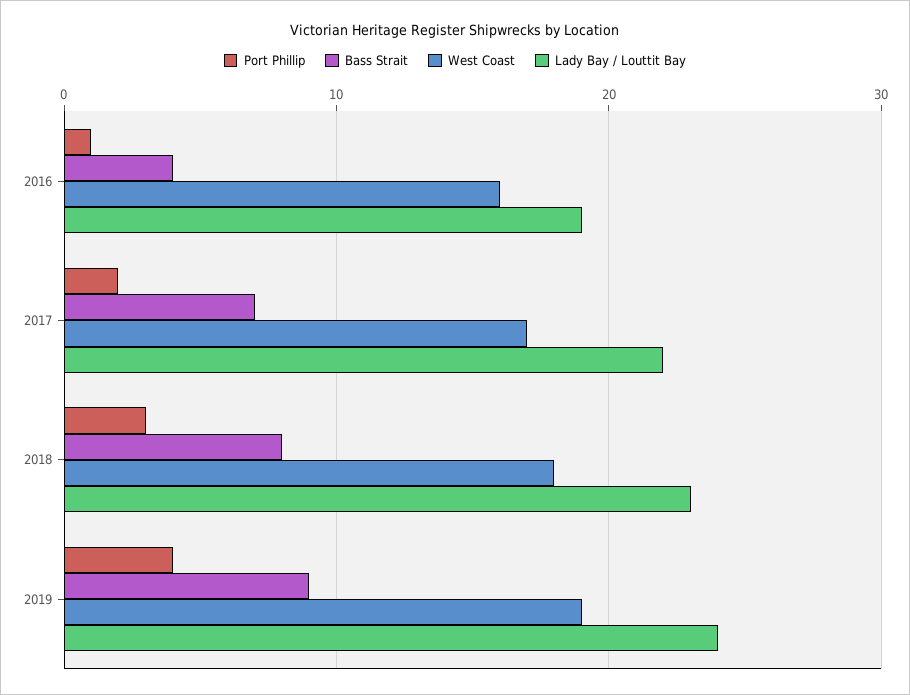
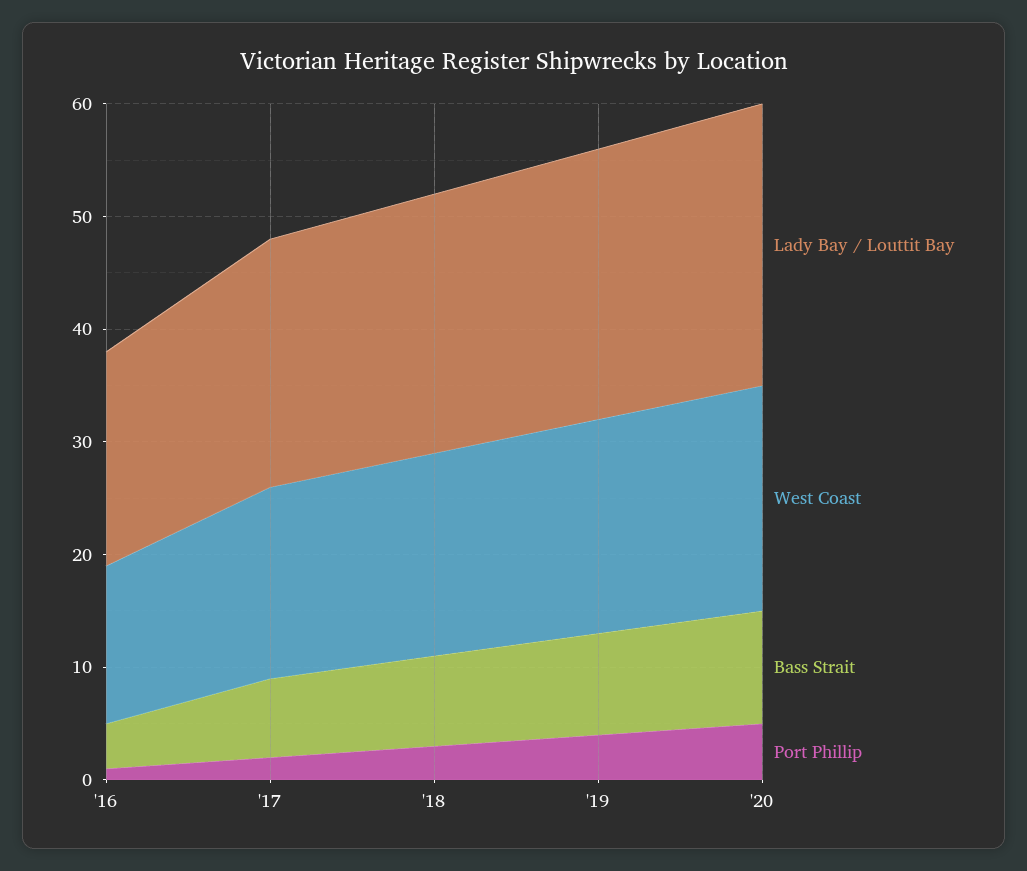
West Coast, 2016: 16 -> 14
Lady Bay / Louttit Bay, '20: none -> 25
West Coast, '20: none -> 20
Bass Strait, '20: none -> 10
Port Phillip, '20: none -> 5

